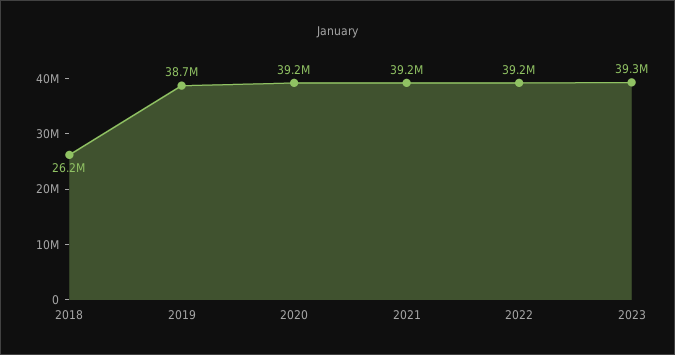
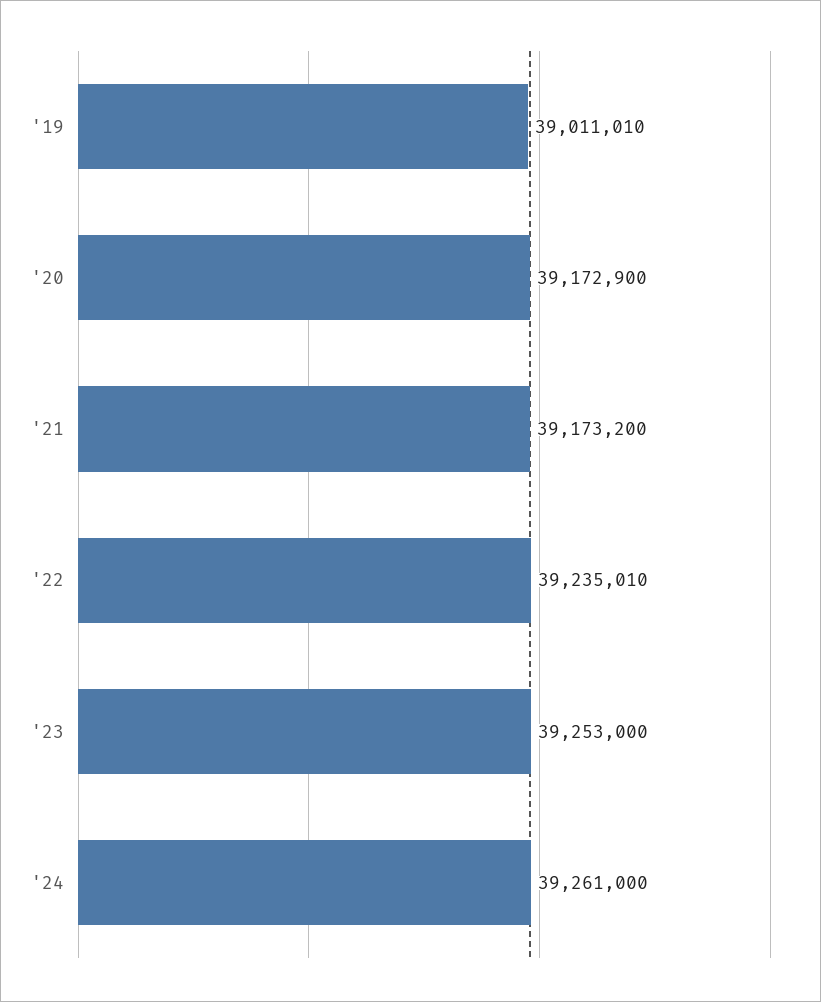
2018: 26200000 -> none
2019: 38700000 -> 39011010
'24: none -> 39261000

